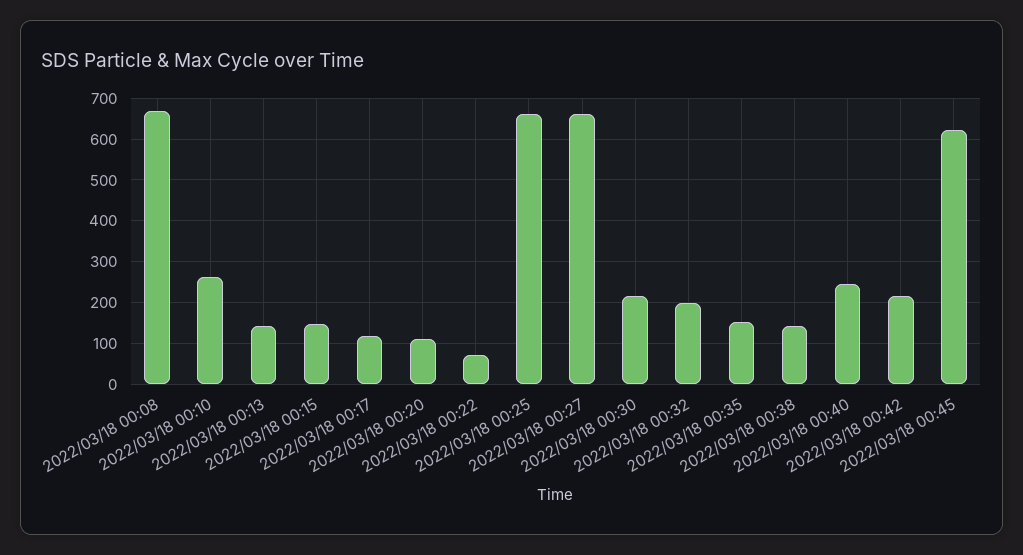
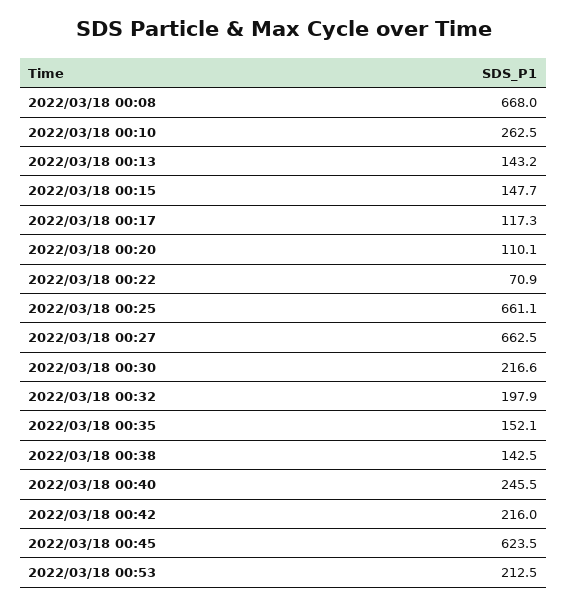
2022/03/18 00:53: none -> 212.5

